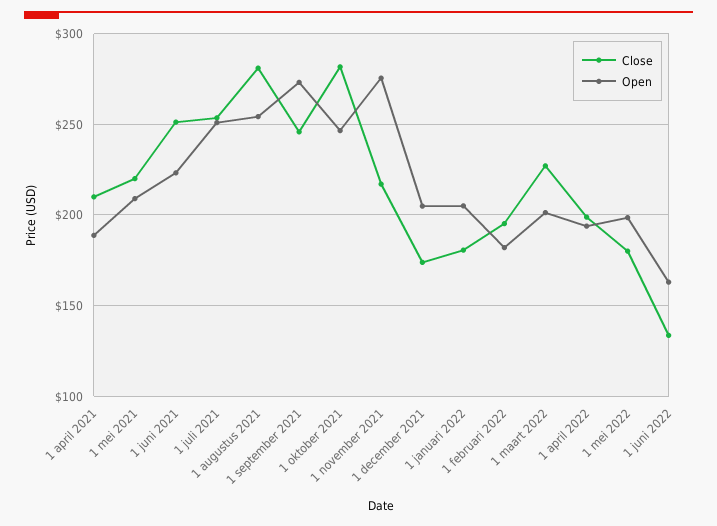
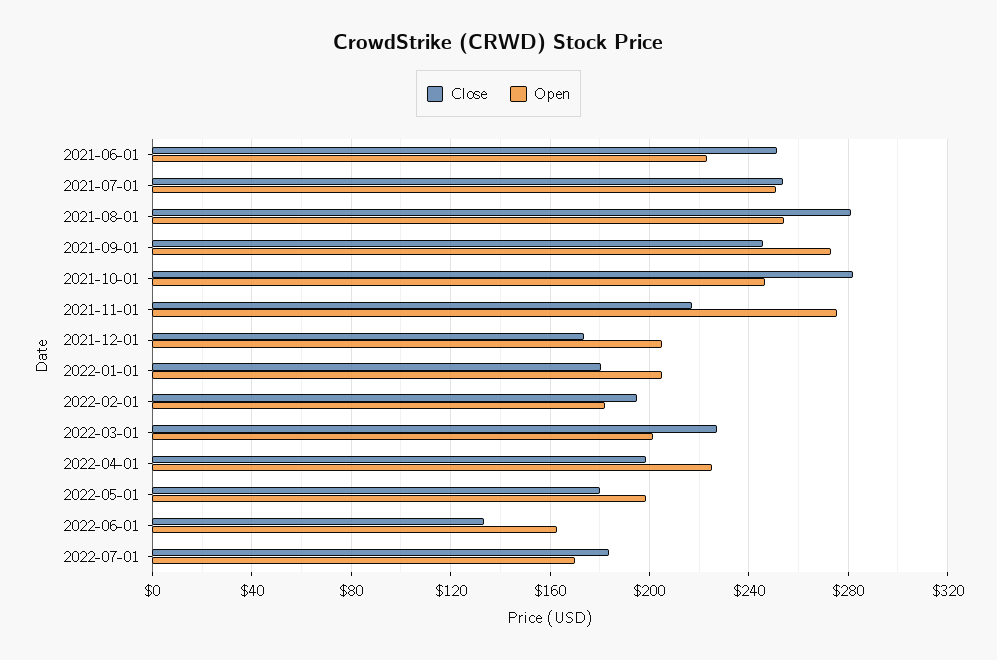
Close, 1 april 2021: 210 -> none
Open, 1 april 2021: 190 -> none
Close, 1 mei 2021: 220 -> none
Open, 1 mei 2021: 210 -> none
Open, 1 april 2022: 195 -> 225
Close, 2022-07-01: none -> 185
Open, 2022-07-01: none -> 170

